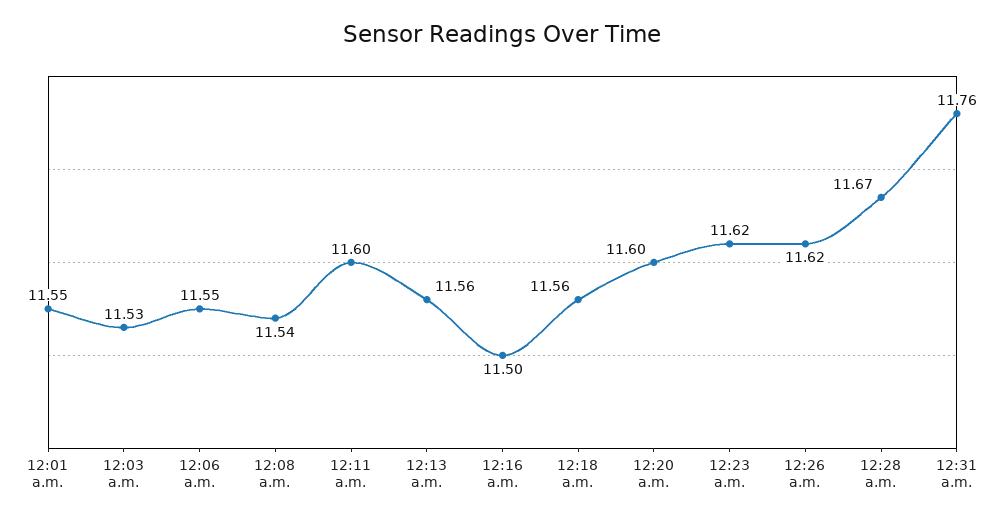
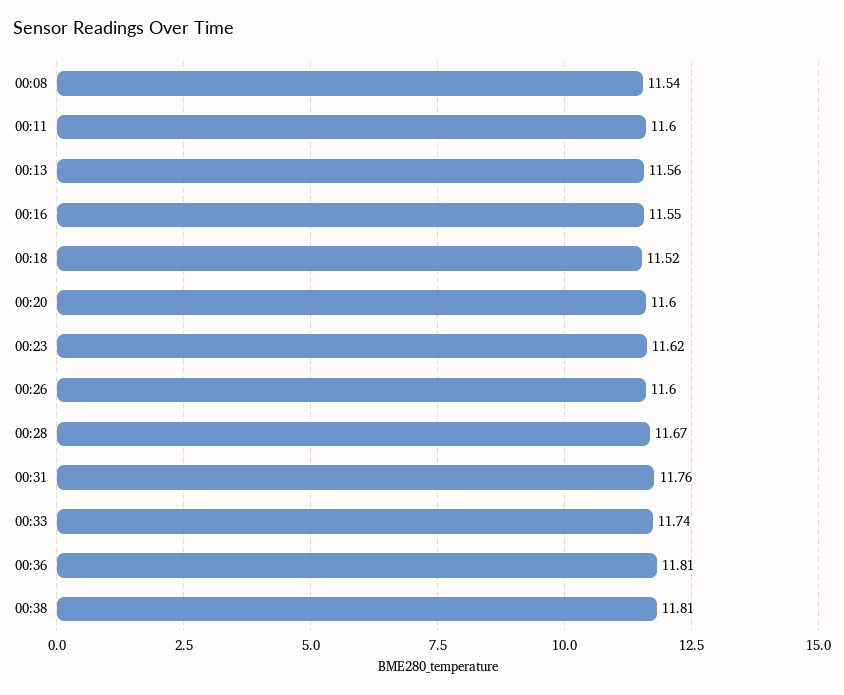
12:01 a.m.: 11.55 -> none
12:03 a.m.: 11.53 -> none
12:06 a.m.: 11.55 -> none
12:16 a.m.: 11.5 -> 11.55
12:18 a.m.: 11.56 -> 11.52
12:26 a.m.: 11.62 -> 11.6
00:33: none -> 11.74
00:36: none -> 11.81
00:38: none -> 11.81

